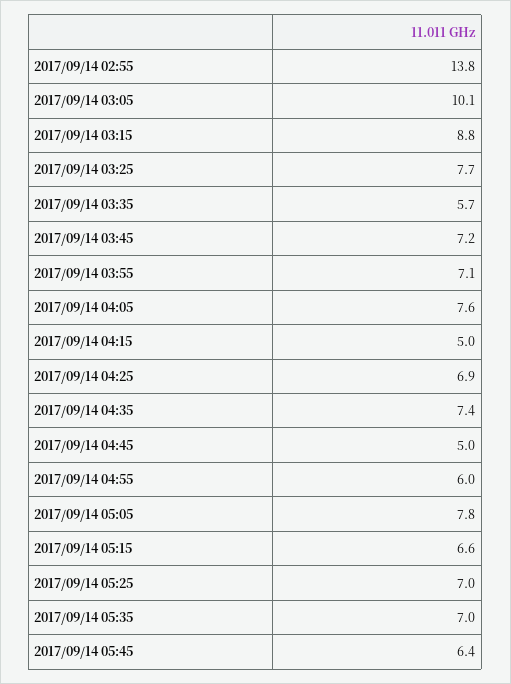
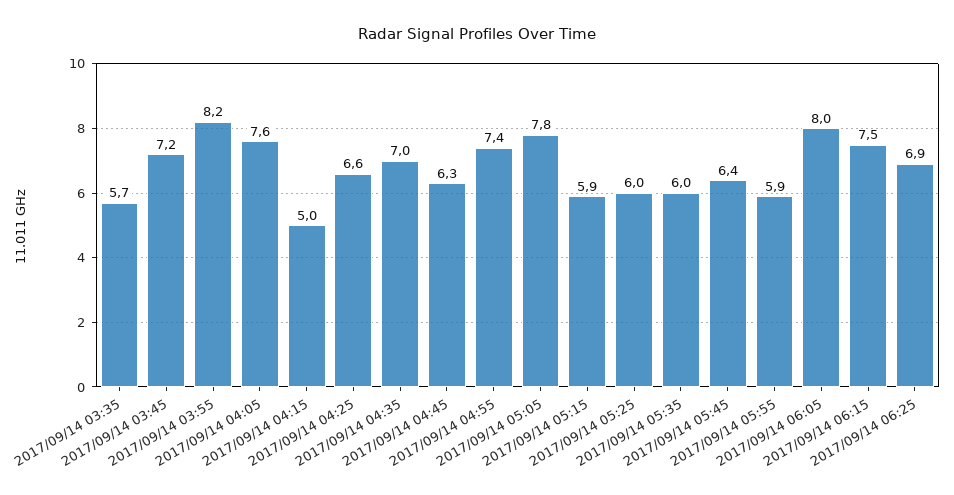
2017/09/14 02:55: 13.8 -> none
2017/09/14 03:05: 10.1 -> none
2017/09/14 03:15: 8.8 -> none
2017/09/14 03:25: 7.7 -> none
2017/09/14 03:55: 7.1 -> 8.2
2017/09/14 04:25: 6.9 -> 6.6
2017/09/14 04:35: 7.4 -> 7
2017/09/14 04:45: 5 -> 6.3
2017/09/14 04:55: 6 -> 7.4
2017/09/14 05:15: 6.6 -> 5.9
2017/09/14 05:25: 7 -> 6
2017/09/14 05:35: 7 -> 6
2017/09/14 05:55: none -> 5.9
2017/09/14 06:05: none -> 8
2017/09/14 06:15: none -> 7.5
2017/09/14 06:25: none -> 6.9

